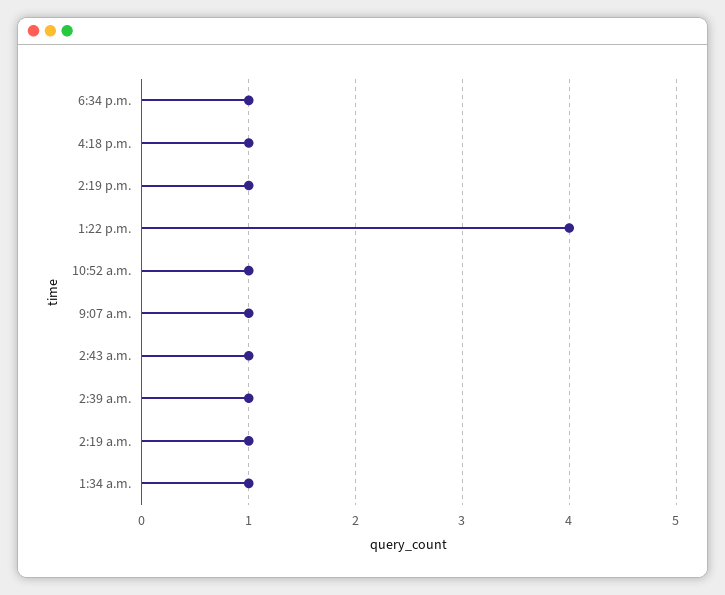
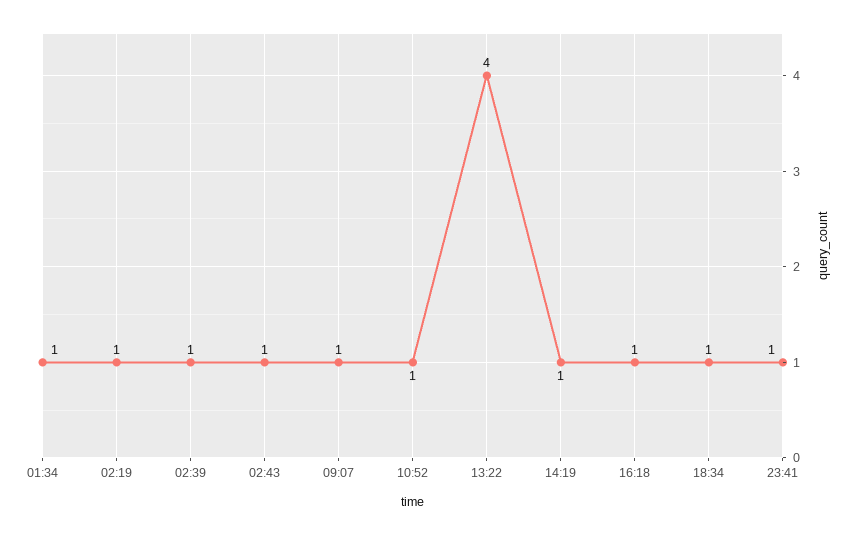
23:41: none -> 1

